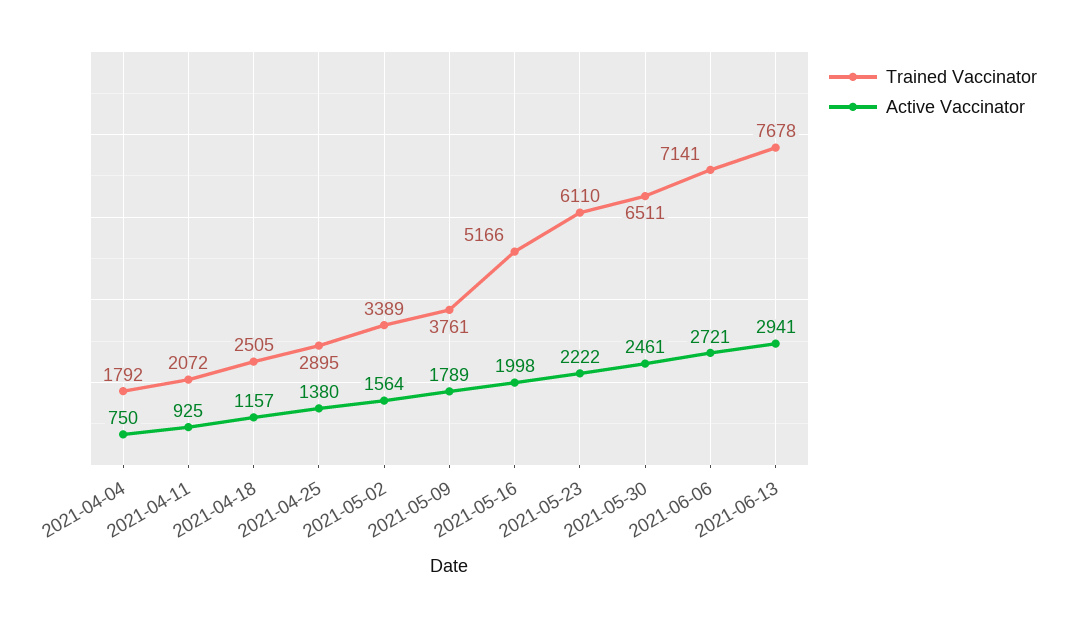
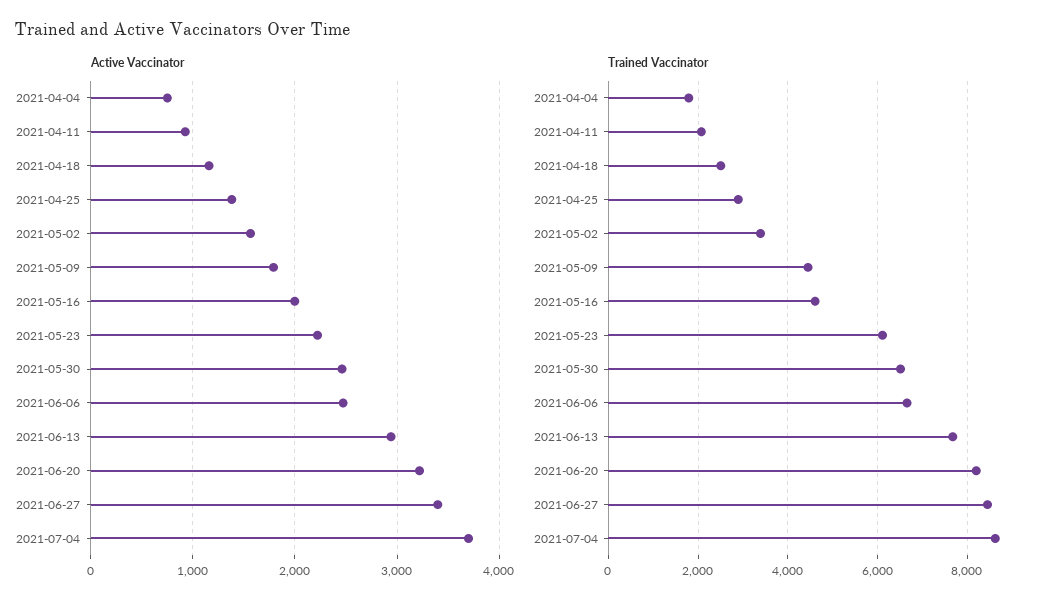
Trained Vaccinator, 2021-05-09: 3761 -> 4400
Trained Vaccinator, 2021-05-16: 5166 -> 4600
Trained Vaccinator, 2021-06-06: 7141 -> 6600
Active Vaccinator, 2021-06-06: 2721 -> 2500
Active Vaccinator, 2021-06-20: none -> 3200
Active Vaccinator, 2021-06-27: none -> 3400
Active Vaccinator, 2021-07-04: none -> 3700
Trained Vaccinator, 2021-06-20: none -> 8200
Trained Vaccinator, 2021-06-27: none -> 8400
Trained Vaccinator, 2021-07-04: none -> 8600

